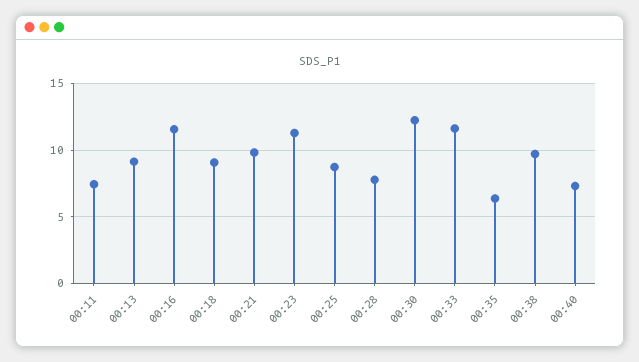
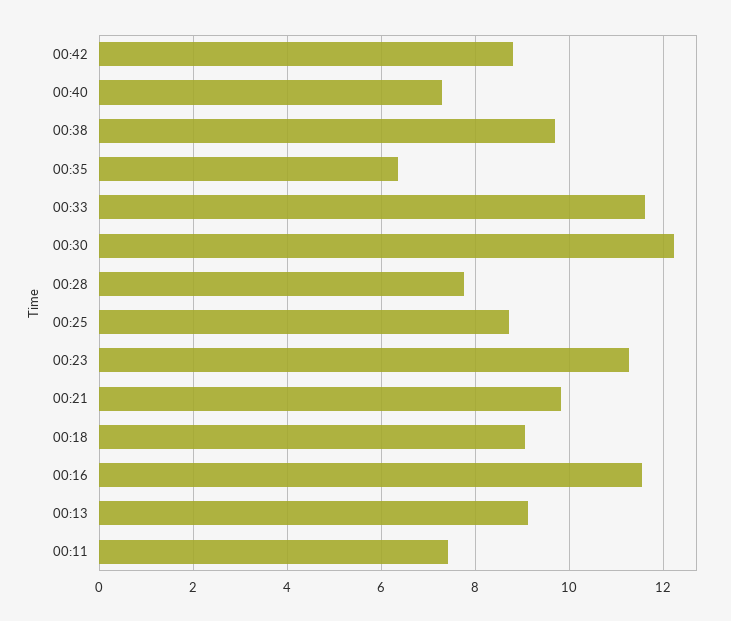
00:42: none -> 8.8

